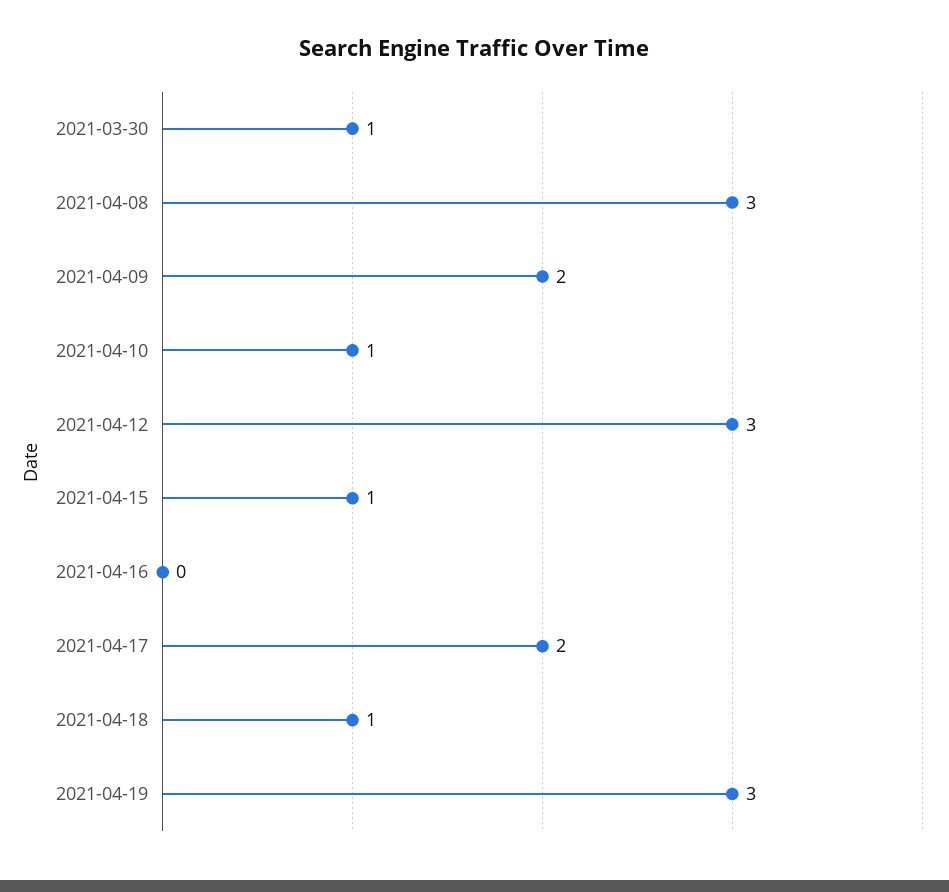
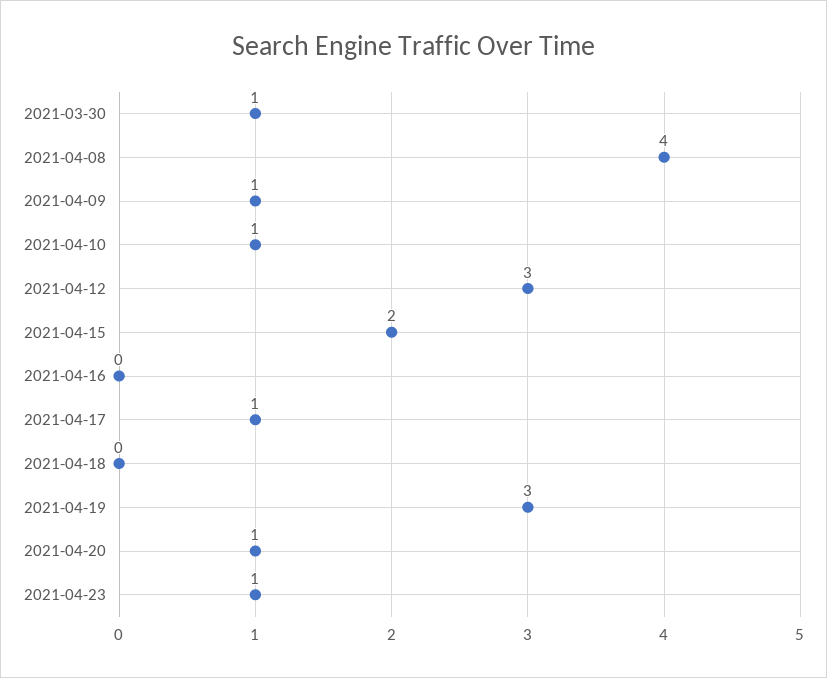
2021-04-08: 3 -> 4
2021-04-09: 2 -> 1
2021-04-15: 1 -> 2
2021-04-17: 2 -> 1
2021-04-18: 1 -> 0
2021-04-20: none -> 1
2021-04-23: none -> 1

